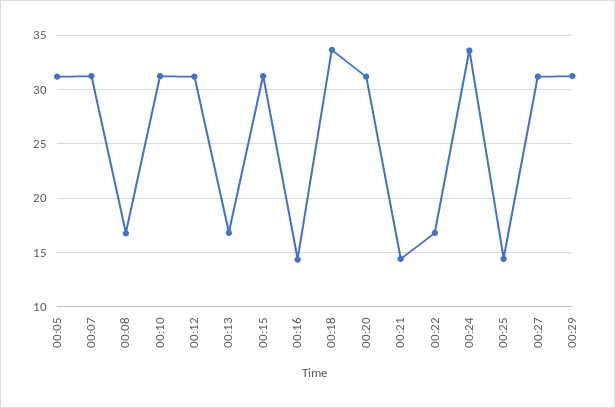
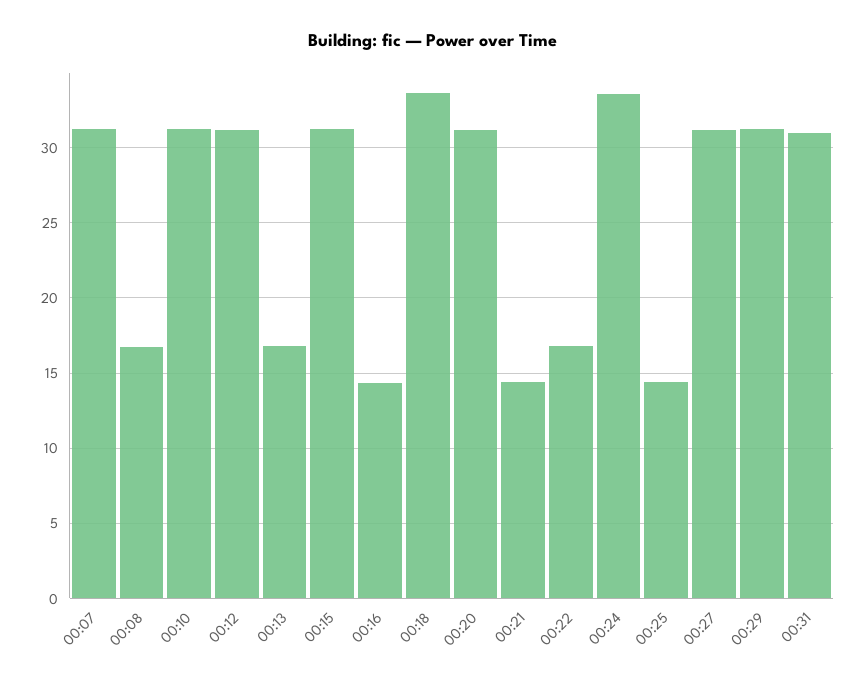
00:05: 31 -> none
00:31: none -> 31

